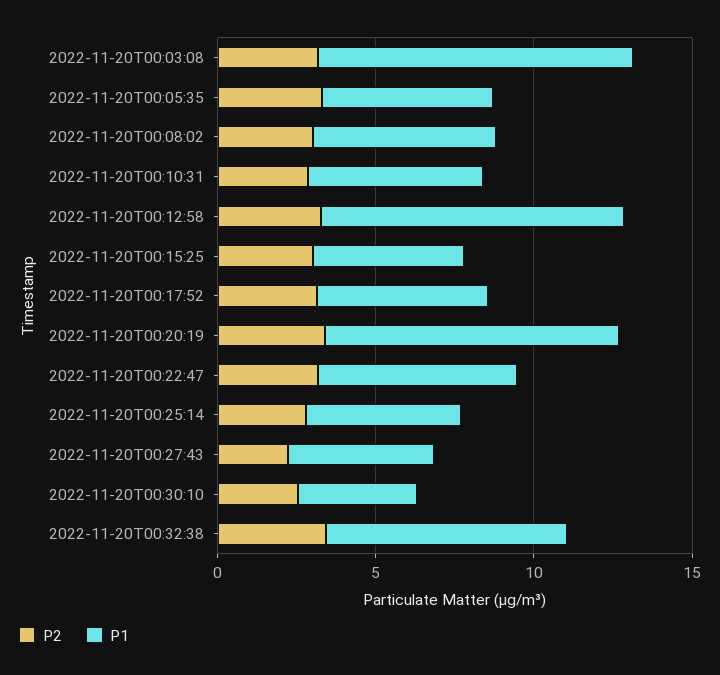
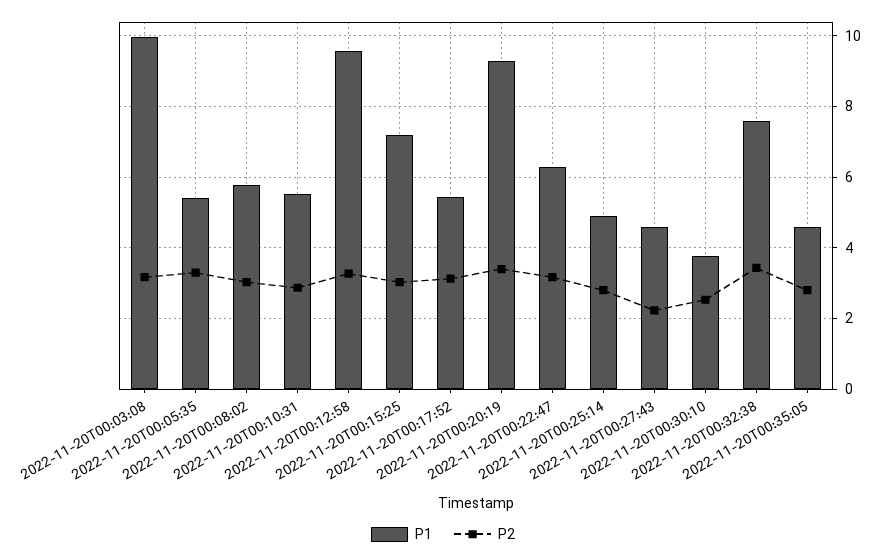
P1, 2022-11-20T00:15:25: 5 -> 7.2
P1, 2022-11-20T00:35:05: none -> 4.6
P2, 2022-11-20T00:35:05: none -> 2.8

